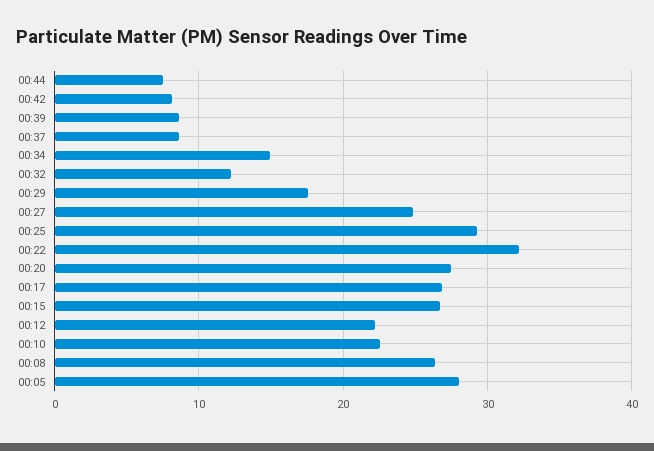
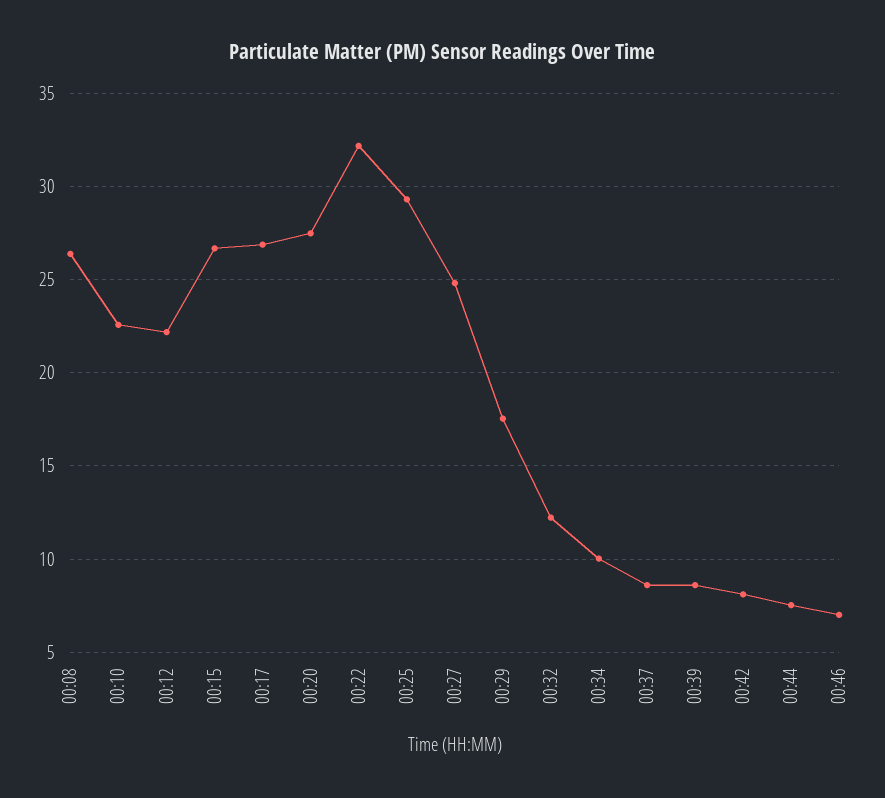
00:34: 15 -> 10
00:05: 28 -> none
00:46: none -> 7

